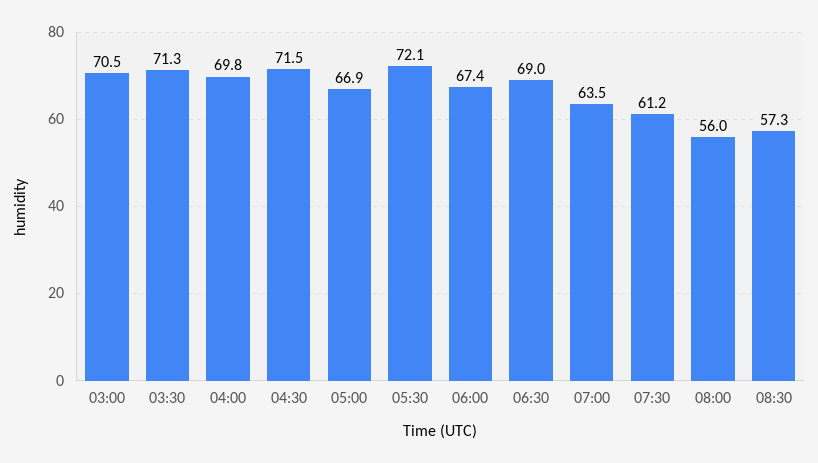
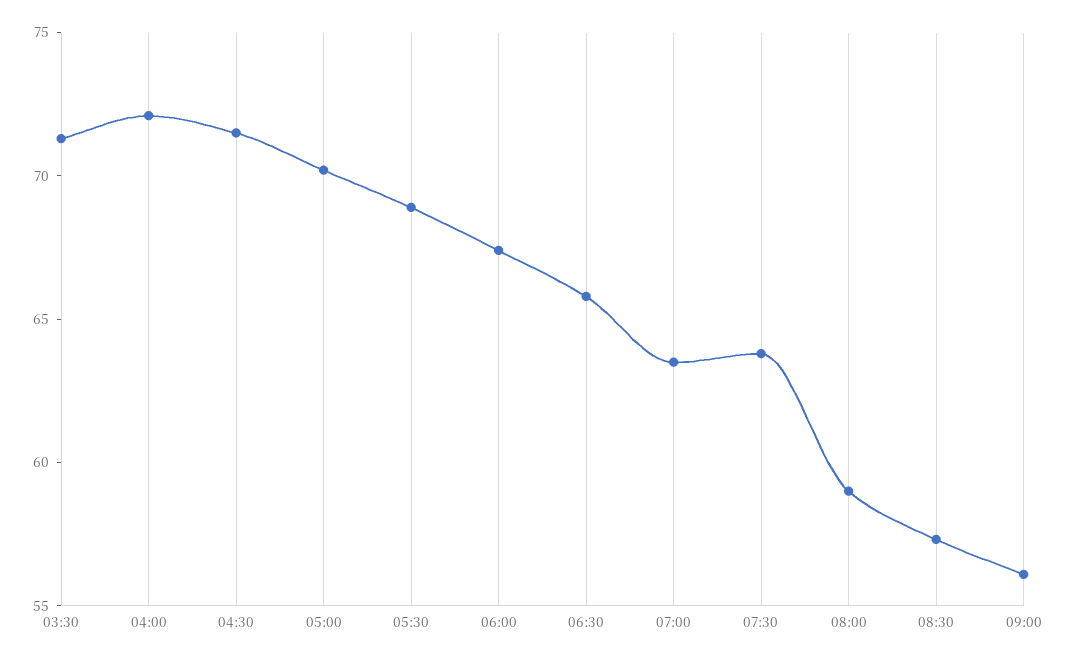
03:00: 70.5 -> none
04:00: 69.8 -> 72
05:00: 66.9 -> 70
05:30: 72.1 -> 69
06:30: 69 -> 66
07:30: 61.2 -> 64
08:00: 56 -> 59
09:00: none -> 56

